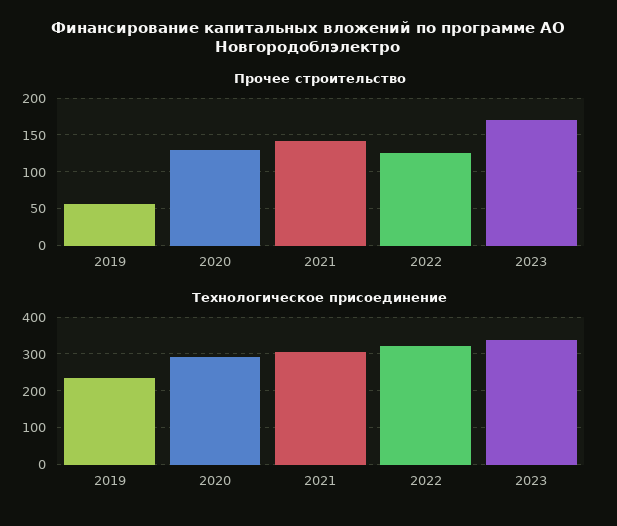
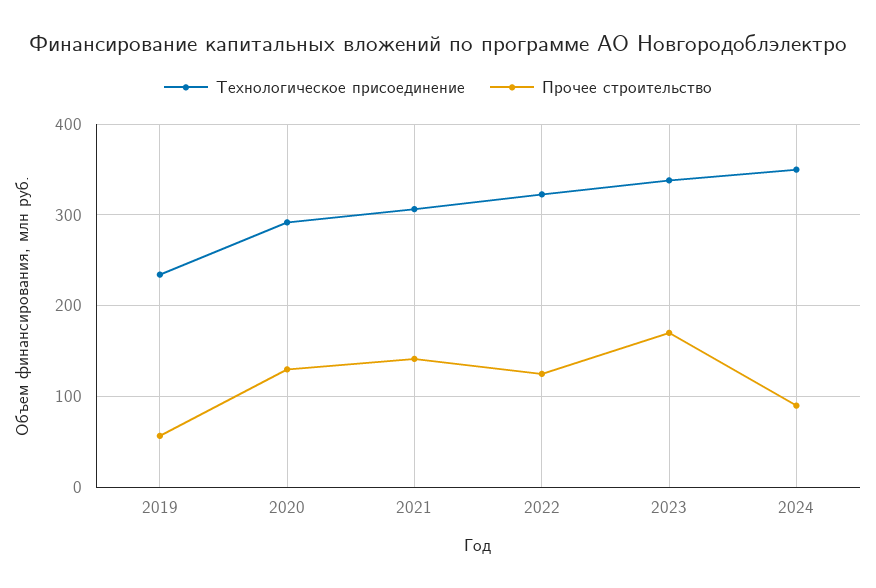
Технологическое присоединение, 2024: none -> 350
Прочее строительство, 2024: none -> 90

